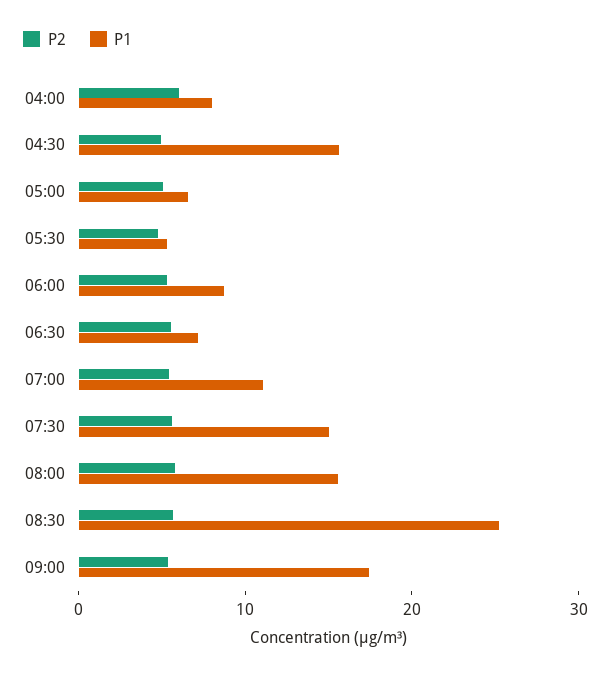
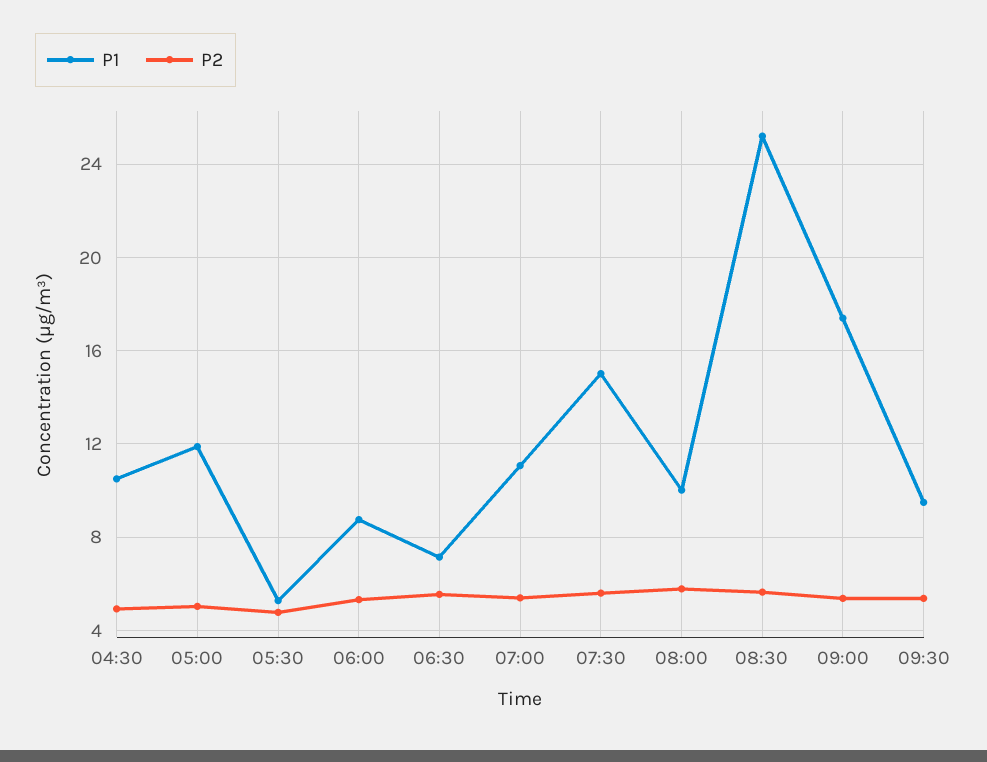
P2, 04:00: 6 -> none
P1, 04:00: 8 -> none
P1, 04:30: 16 -> 10.5
P1, 05:00: 6 -> 12
P1, 08:00: 16 -> 10
P1, 09:30: none -> 9.5
P2, 09:30: none -> 5.5

